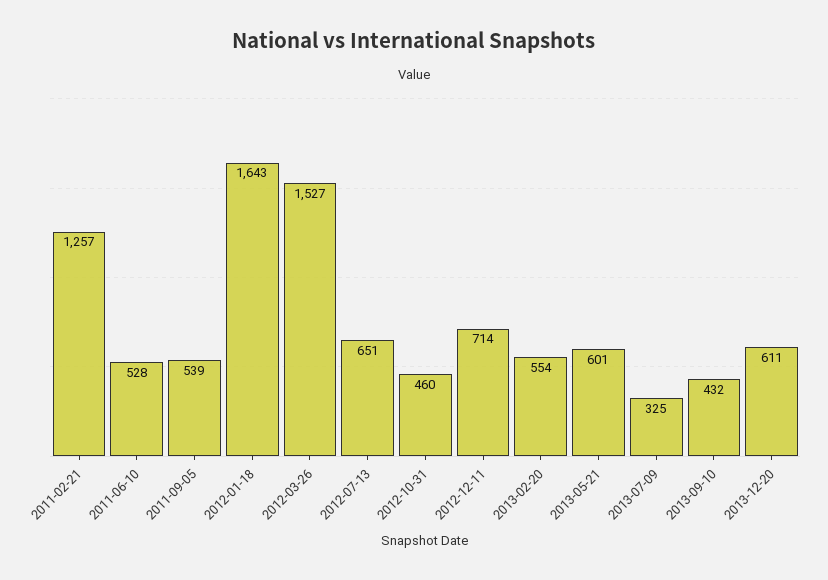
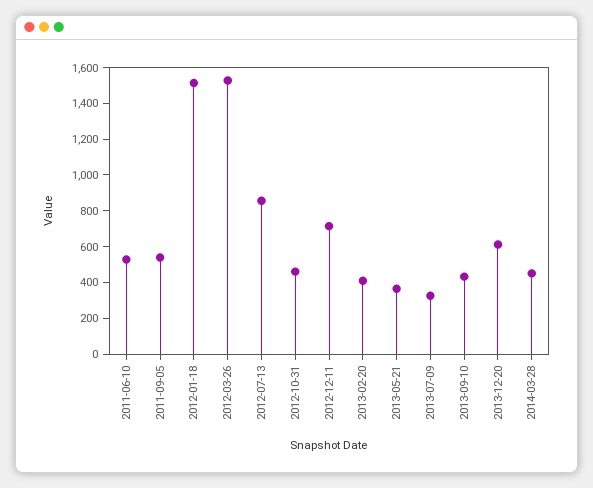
2011-02-21: 1257 -> none
2012-01-18: 1643 -> 1500
2012-07-13: 651 -> 850
2013-02-20: 554 -> 400
2013-05-21: 601 -> 350
2014-03-28: none -> 450

